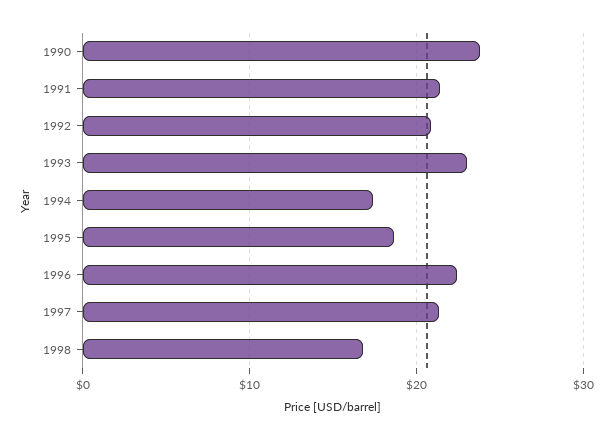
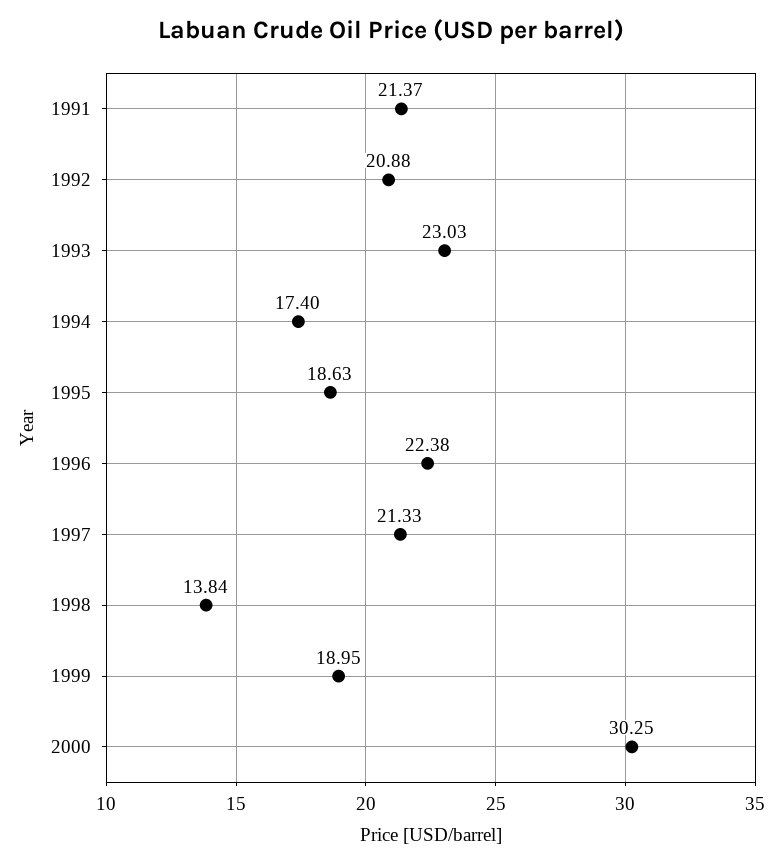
1990: 24 -> none
1998: 17 -> 13.84
1999: none -> 18.95
2000: none -> 30.25

